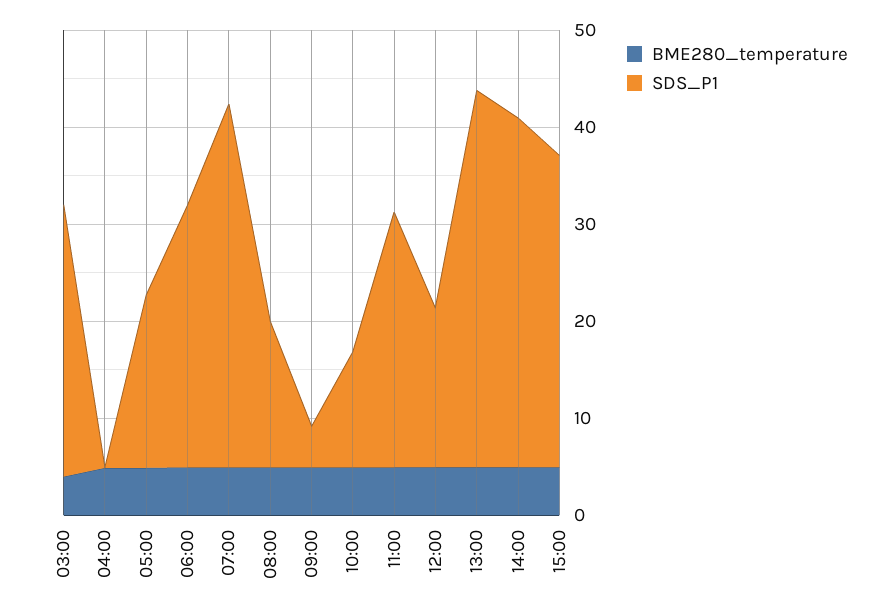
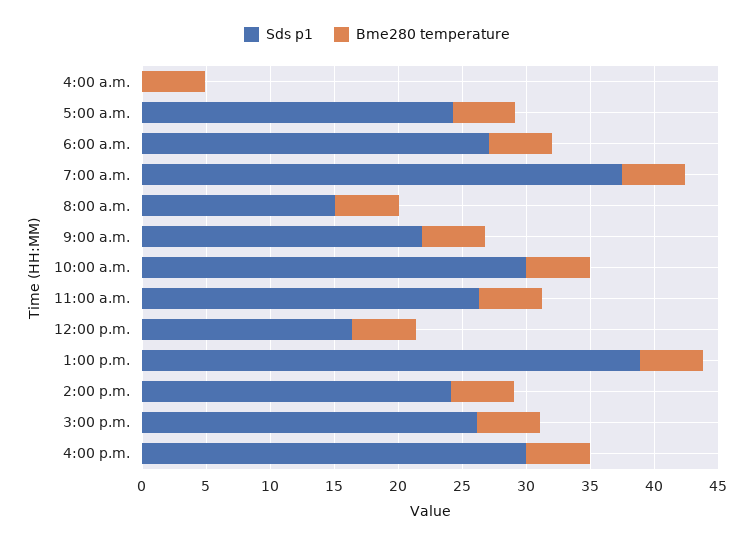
BME280_temperature, 03:00: 4 -> none
SDS_P1, 03:00: 28 -> none
SDS_P1, 05:00: 18 -> 24
SDS_P1, 09:00: 4 -> 22
SDS_P1, 10:00: 12 -> 30
SDS_P1, 14:00: 36 -> 24
SDS_P1, 15:00: 32 -> 26
SDS_P1, 4:00 p.m.: none -> 30
BME280_temperature, 4:00 p.m.: none -> 5

